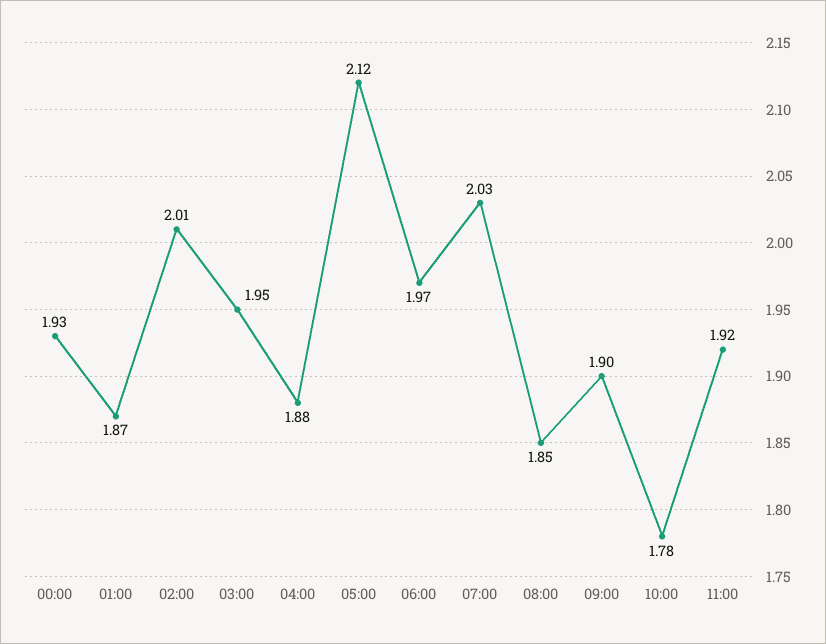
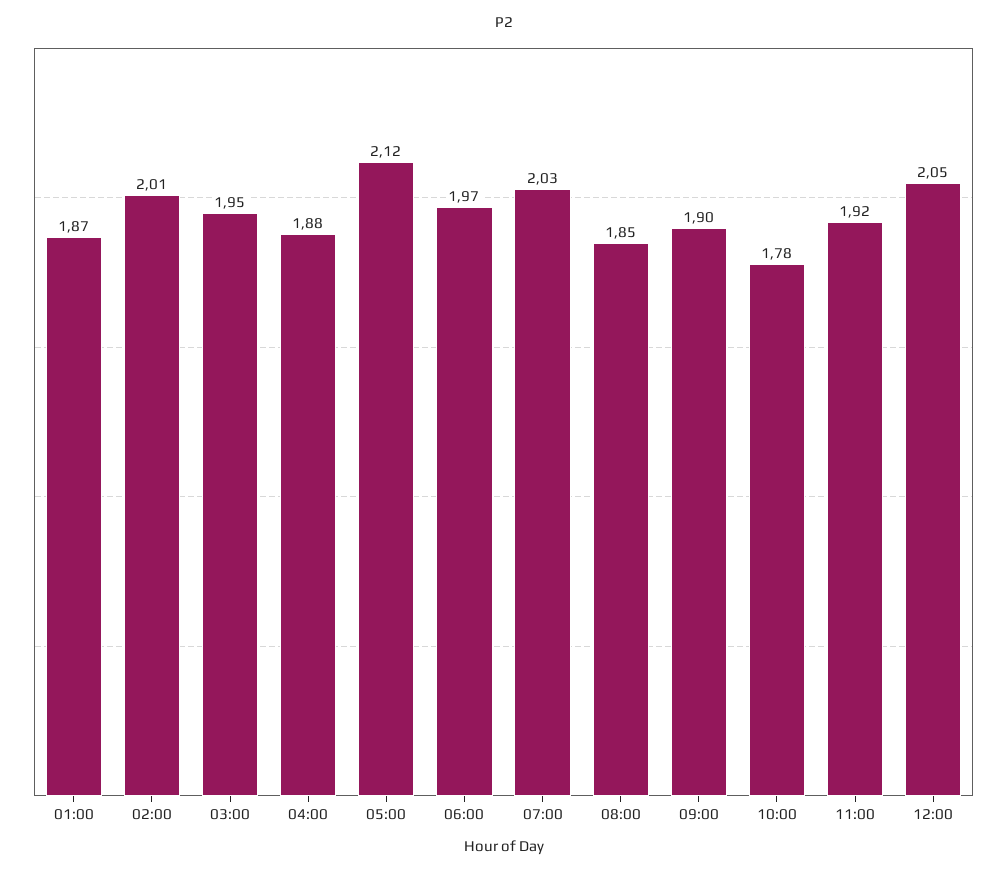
00:00: 1.93 -> none
12:00: none -> 2.05

